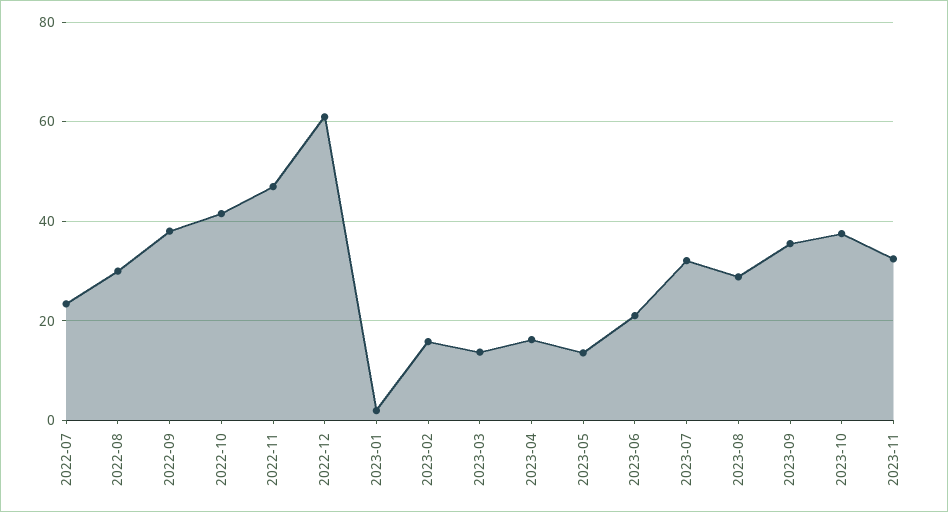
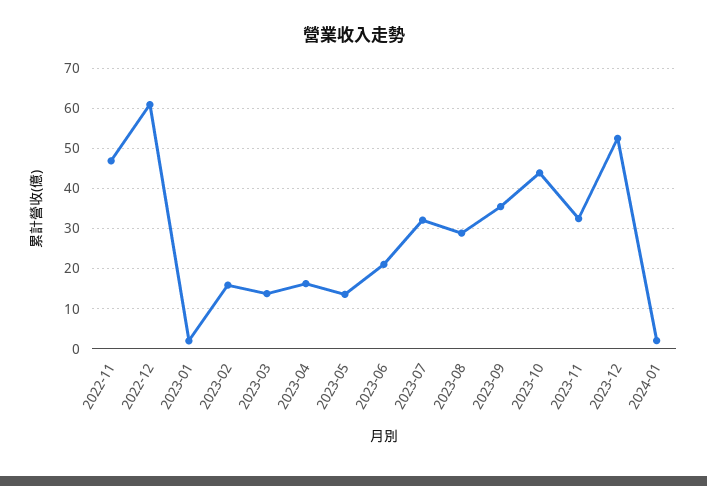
2022-07: 24 -> none
2022-08: 30 -> none
2022-09: 38 -> none
2022-10: 42 -> none
2023-10: 38 -> 44
2023-12: none -> 52
2024-01: none -> 2

